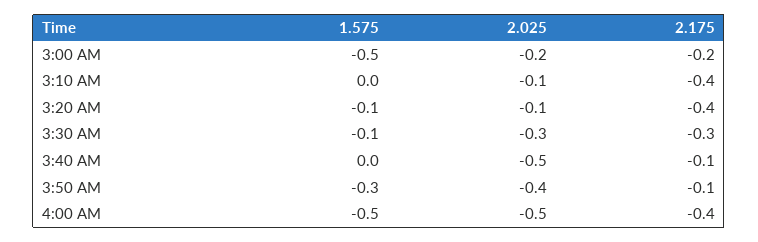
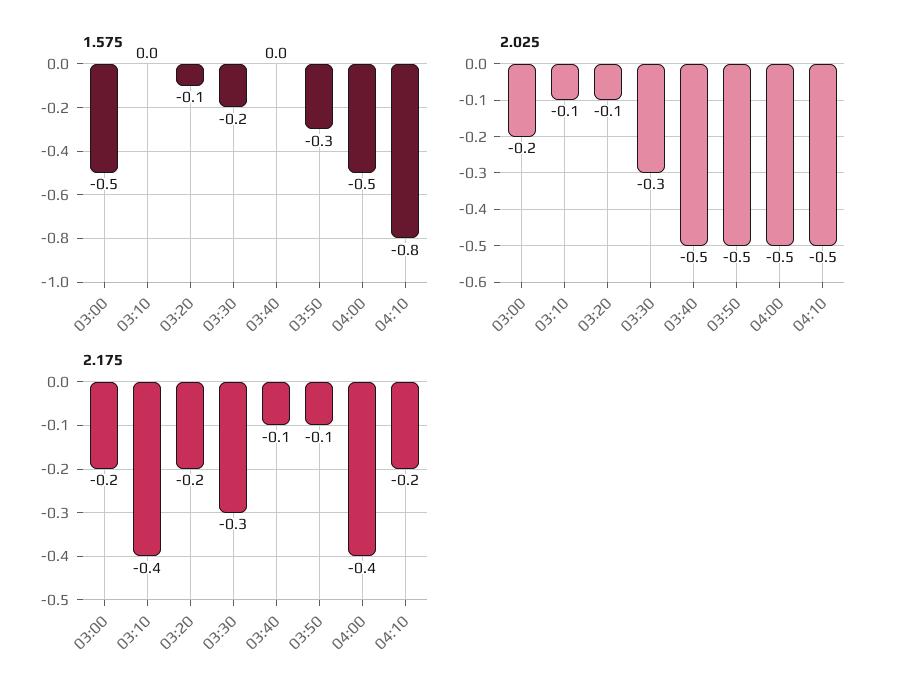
2.175, 3:20 AM: -0.4 -> -0.2
1.575, 3:30 AM: -0.1 -> -0.2
2.025, 3:50 AM: -0.4 -> -0.5
1.575, 04:10: none -> -0.8
2.025, 04:10: none -> -0.5
2.175, 04:10: none -> -0.2

